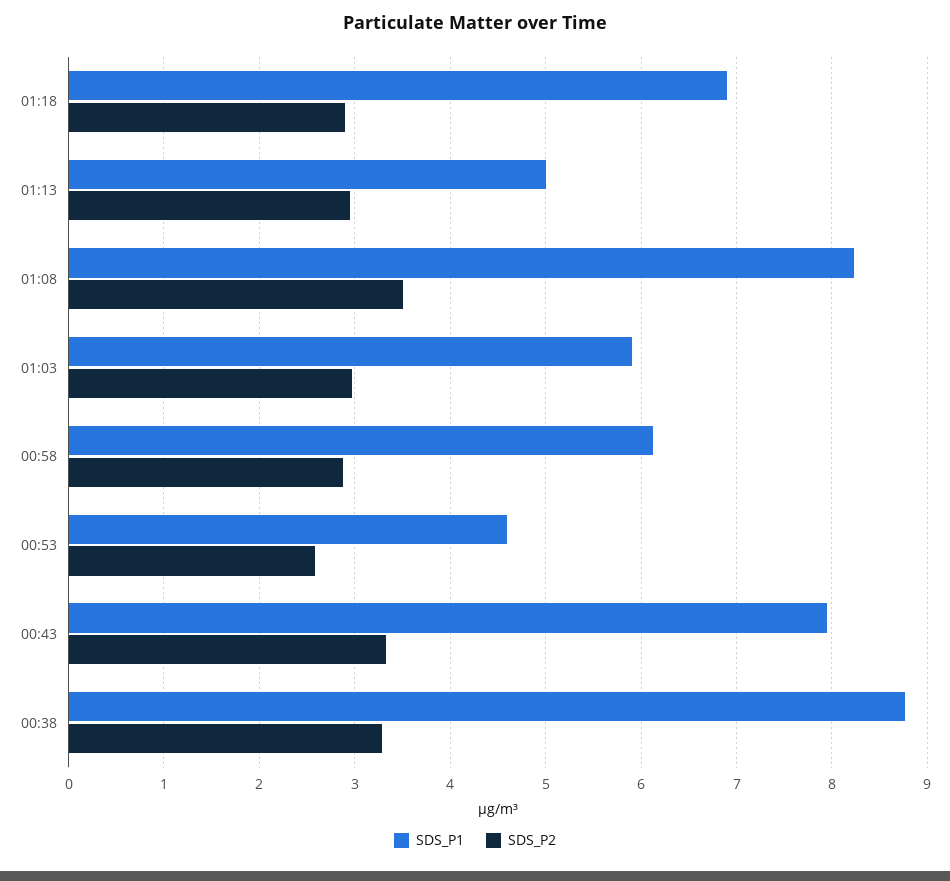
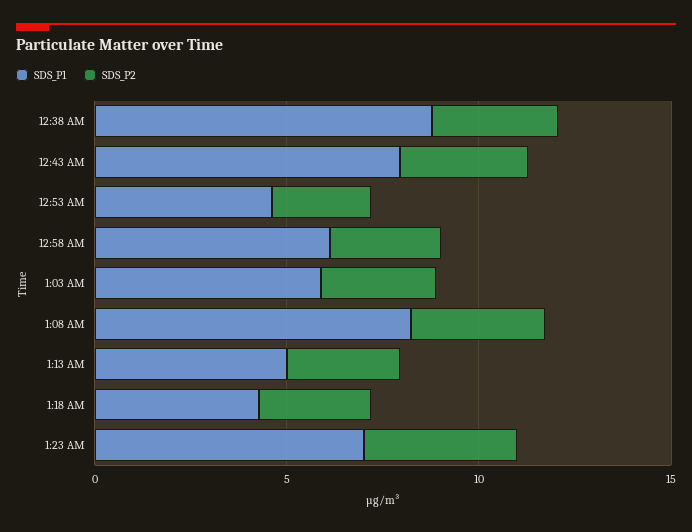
SDS_P1, 01:18: 6.9 -> 4
SDS_P1, 1:23 AM: none -> 7
SDS_P2, 1:23 AM: none -> 4

